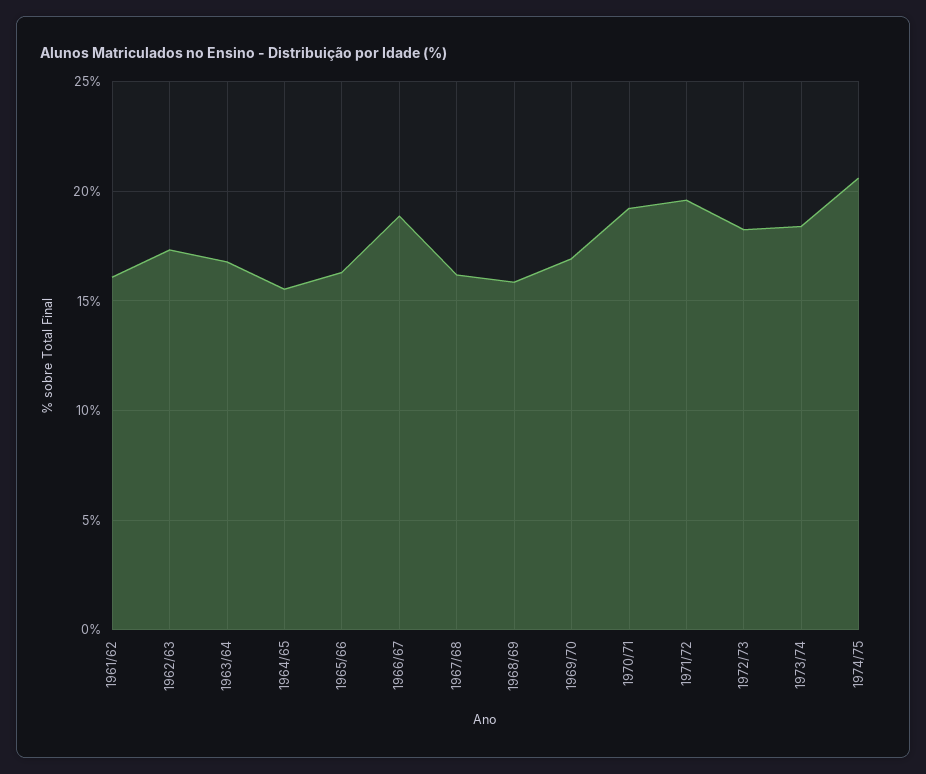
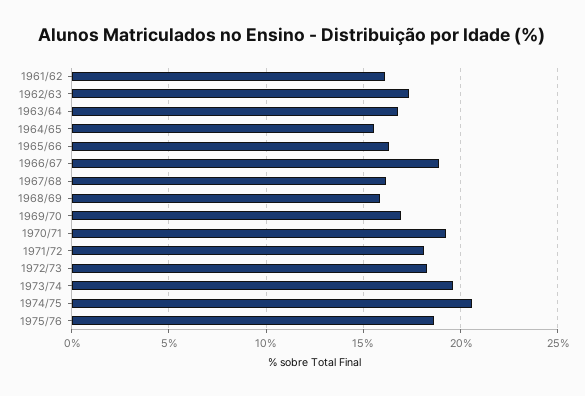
1971/72: 19.5 -> 18
1973/74: 18.5 -> 19.5
1975/76: none -> 18.5

